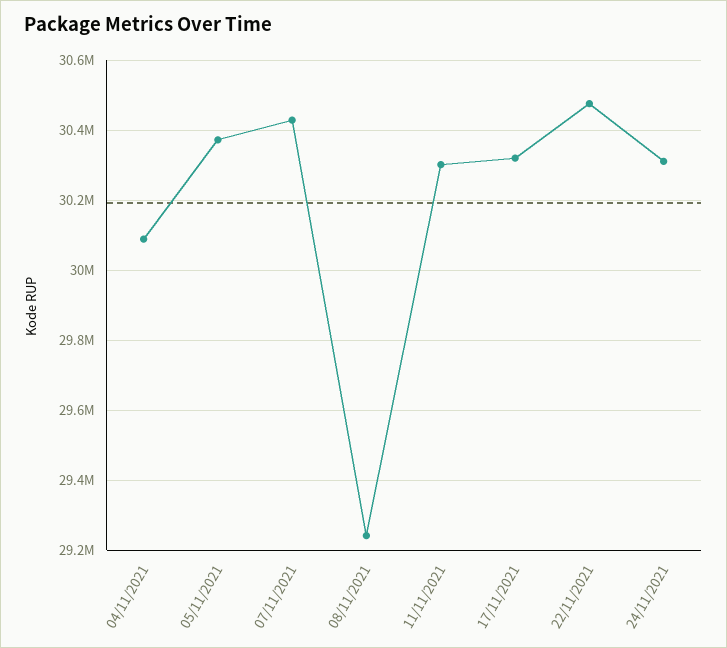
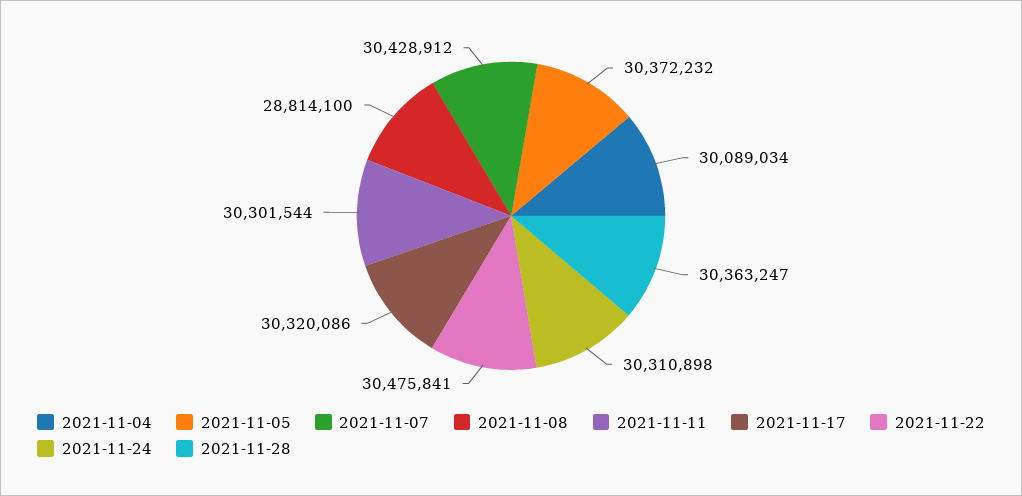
08/11/2021: 29240000 -> 28814100
2021-11-28: none -> 30363247

